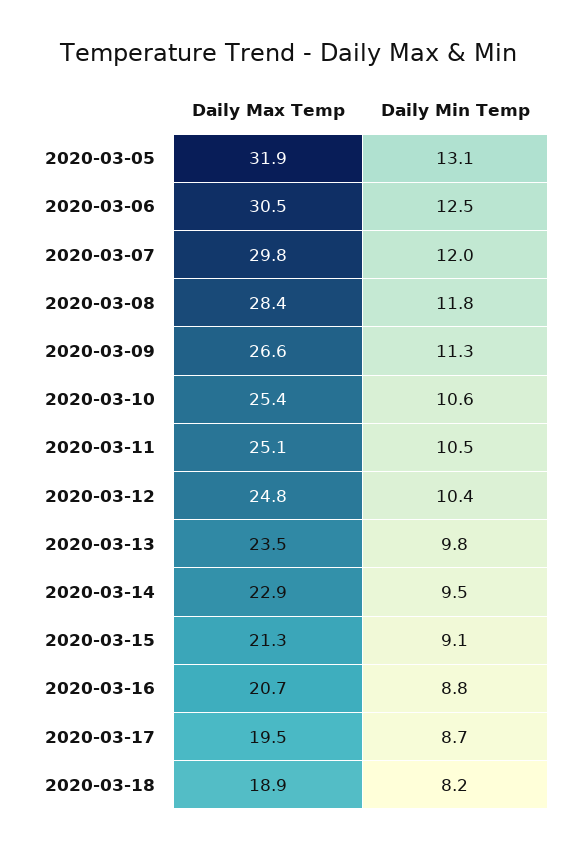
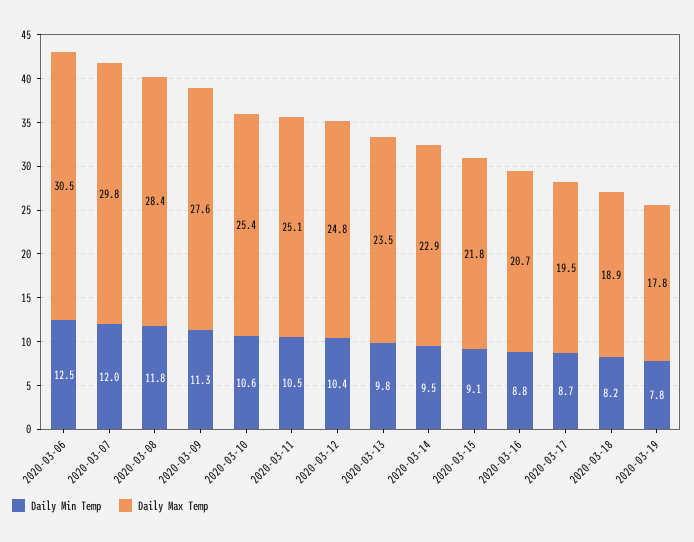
Daily Max Temp, 2020-03-05: 31.9 -> none
Daily Min Temp, 2020-03-05: 13.1 -> none
Daily Max Temp, 2020-03-09: 26.6 -> 27.6
Daily Max Temp, 2020-03-15: 21.3 -> 21.8
Daily Min Temp, 2020-03-19: none -> 7.8
Daily Max Temp, 2020-03-19: none -> 17.8

